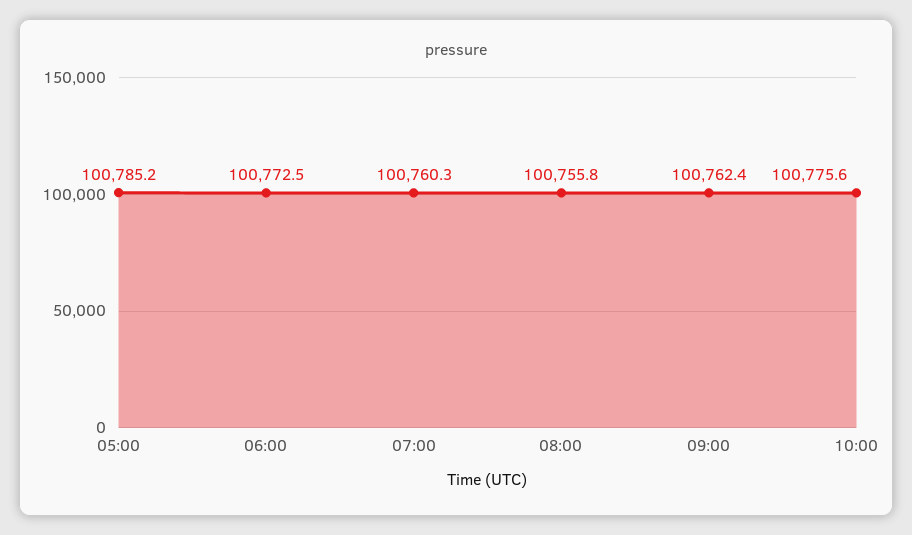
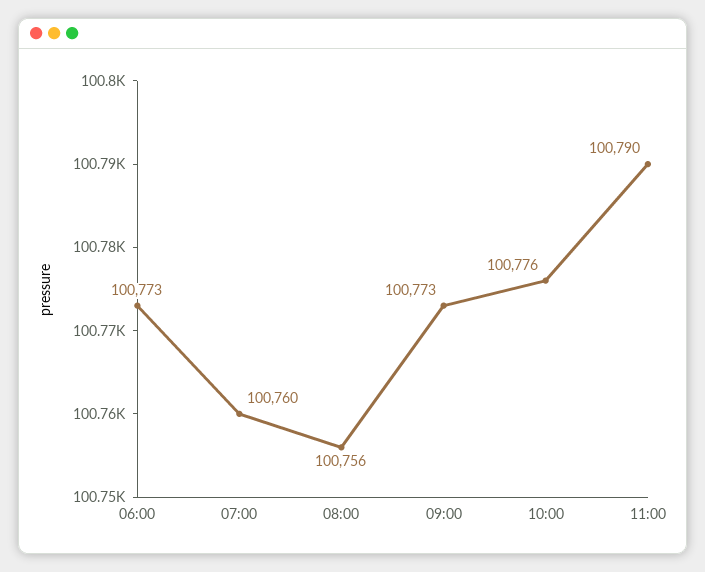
05:00: 100785.2 -> none
09:00: 100762.4 -> 100773
11:00: none -> 100790

